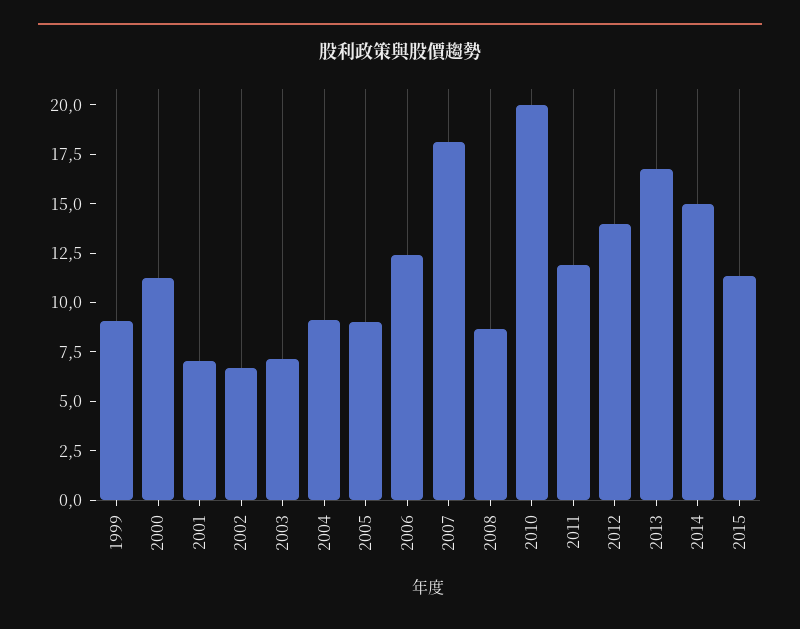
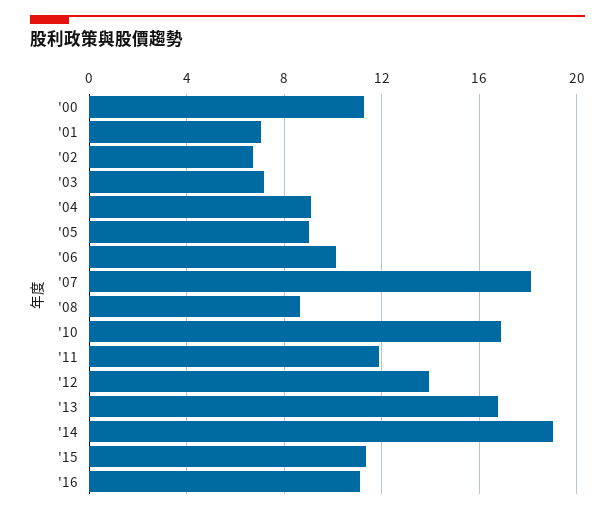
1999: 9 -> none
2006: 12.5 -> 10
2010: 20 -> 17
2014: 15 -> 19
'16: none -> 11

